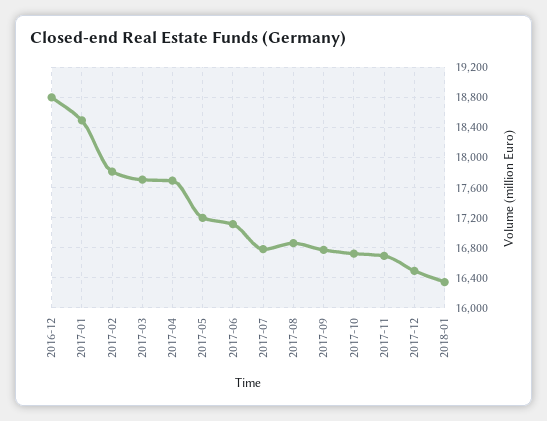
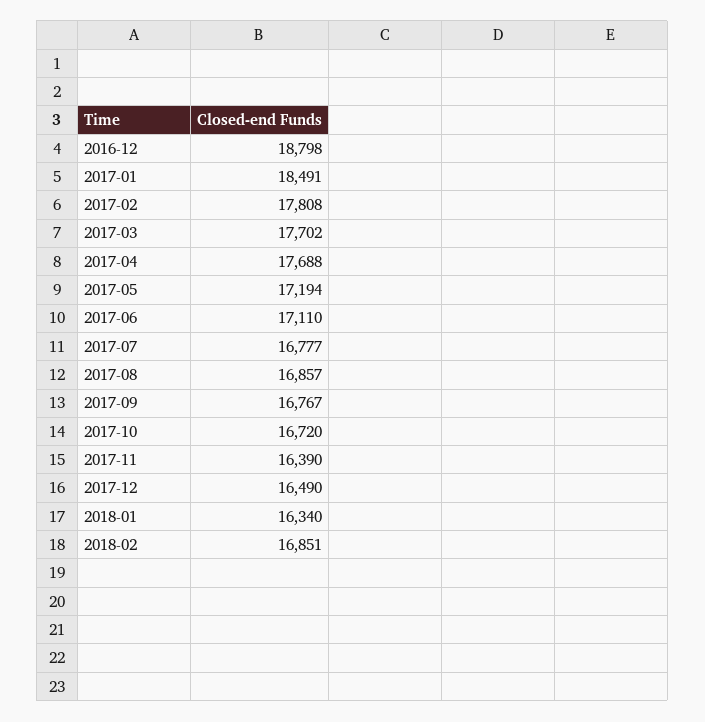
2017-11: 16700 -> 16390
2018-02: none -> 16851

